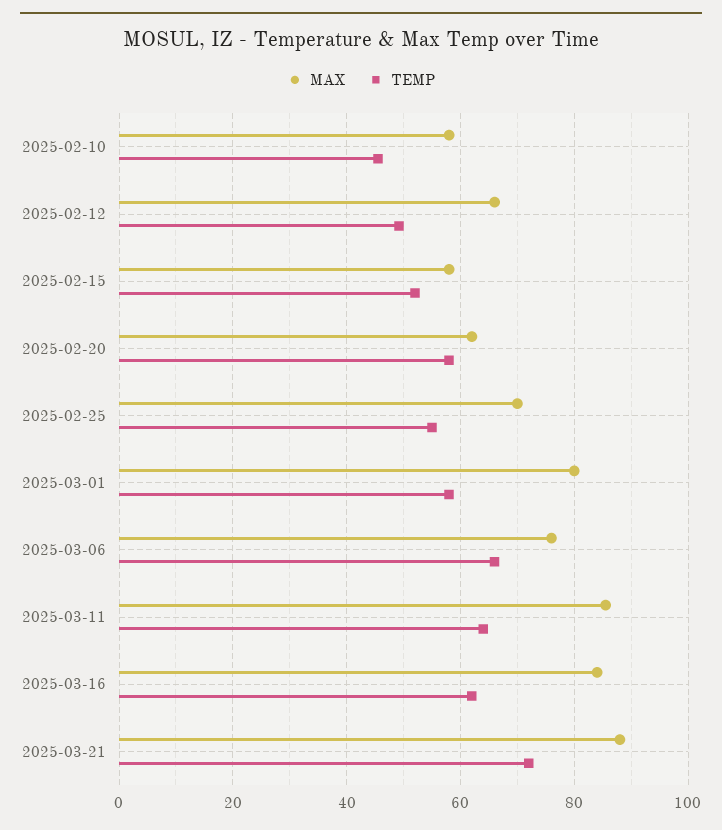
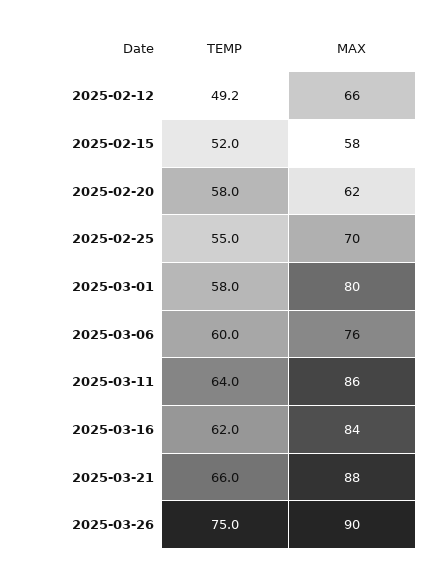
MAX, 2025-02-10: 58 -> none
TEMP, 2025-02-10: 46 -> none
TEMP, 2025-03-06: 66 -> 60
TEMP, 2025-03-21: 72 -> 66
TEMP, 2025-03-26: none -> 75
MAX, 2025-03-26: none -> 90

